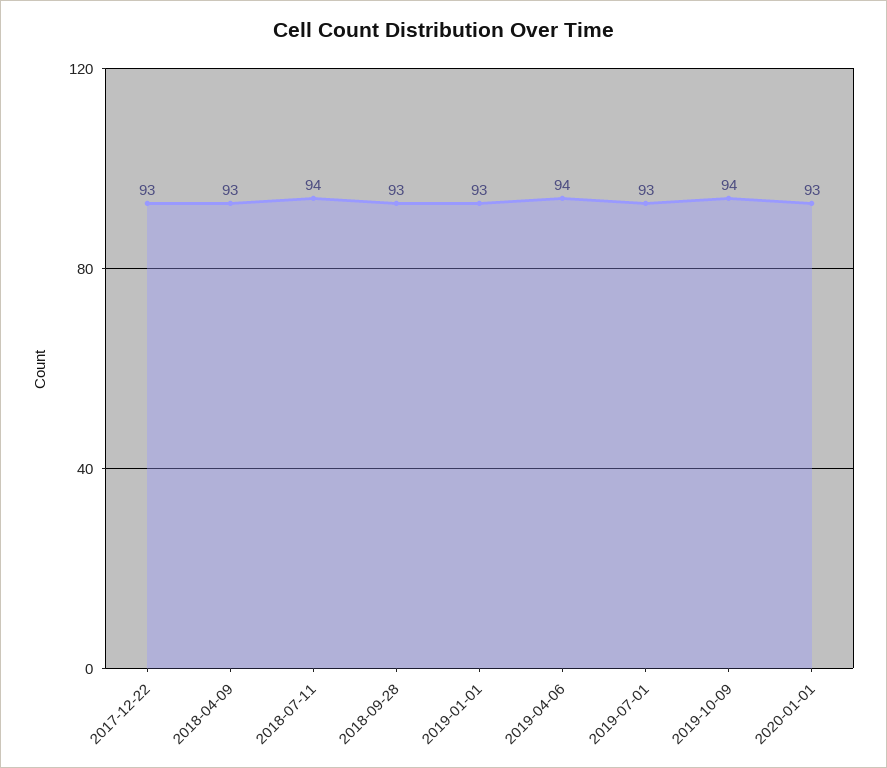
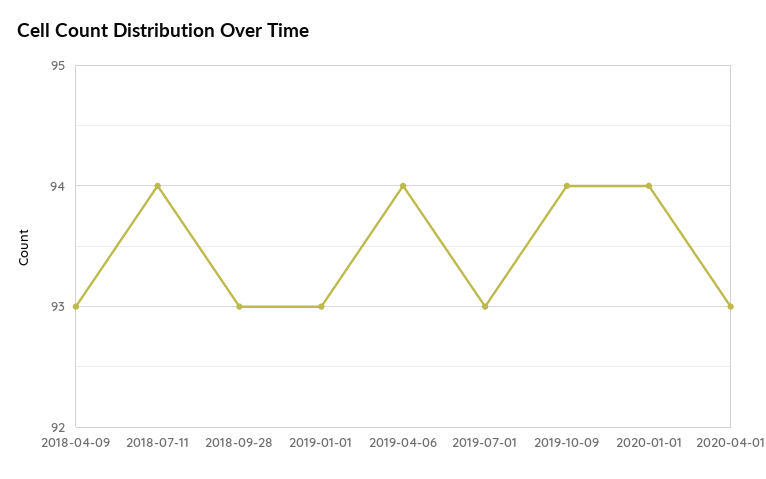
2017-12-22: 93 -> none
2020-01-01: 93 -> 94
2020-04-01: none -> 93

